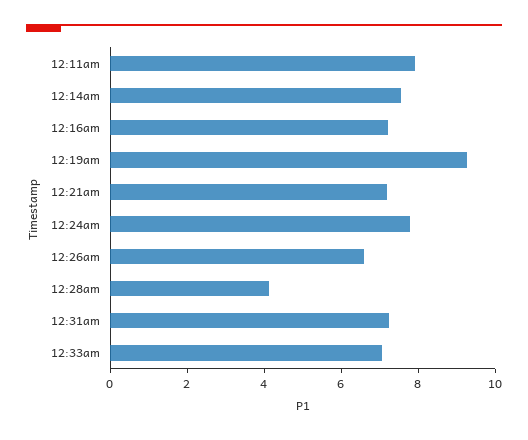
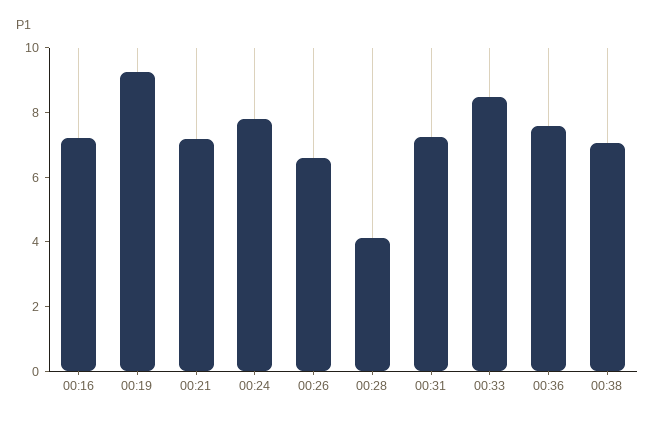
12:11am: 8 -> none
12:14am: 7.5 -> none
12:33am: 7 -> 8.5
00:36: none -> 7.5
00:38: none -> 7

